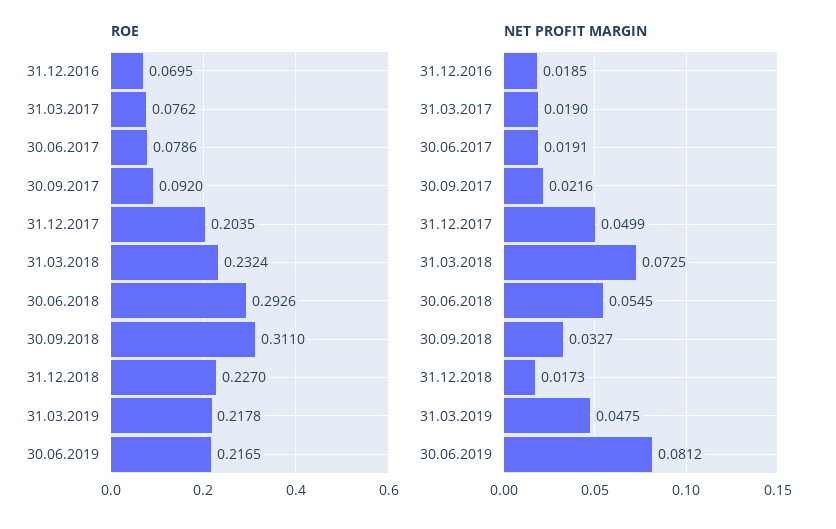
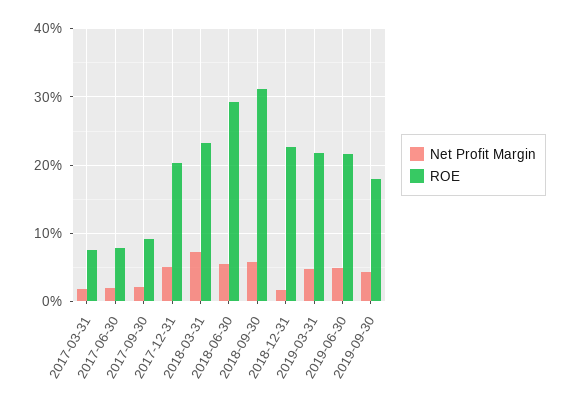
ROE, 31.12.2016: 0.0695 -> none
NET PROFIT MARGIN, 31.12.2016: 0.0185 -> none
NET PROFIT MARGIN, 30.09.2018: 0.0327 -> 0.06
NET PROFIT MARGIN, 30.06.2019: 0.0812 -> 0.05
NET PROFIT MARGIN, 2019-09-30: none -> 0.04
ROE, 2019-09-30: none -> 0.18

